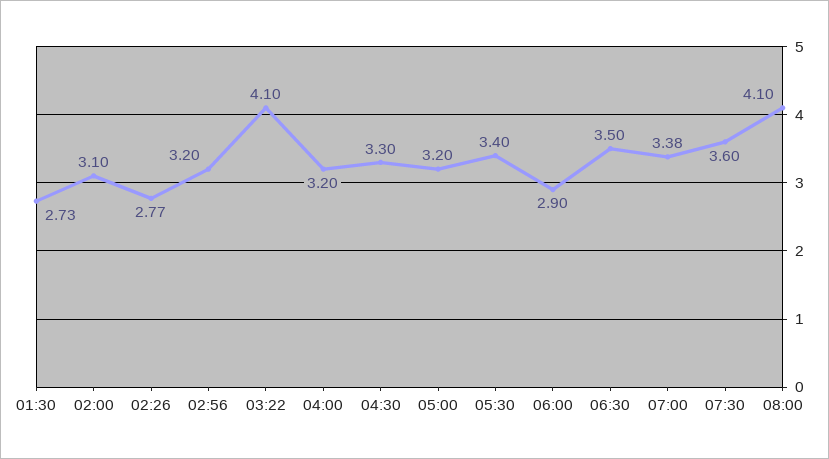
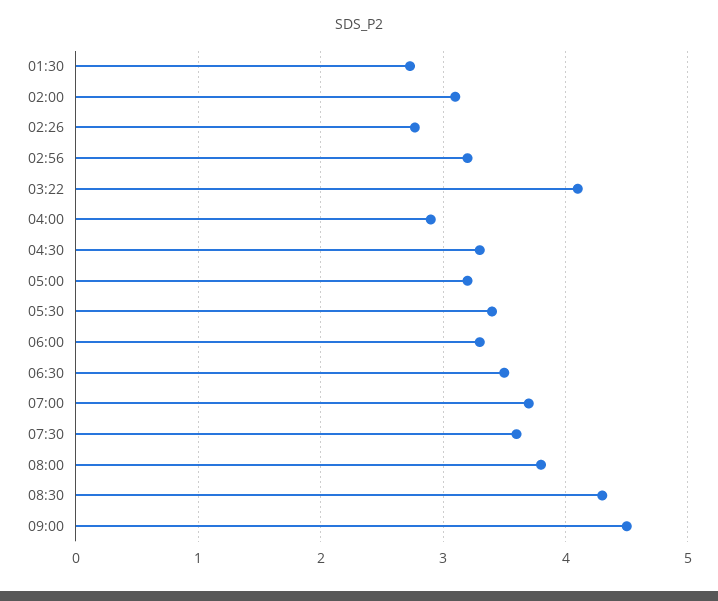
04:00: 3.2 -> 2.9
06:00: 2.9 -> 3.3
07:00: 3.38 -> 3.7
08:00: 4.1 -> 3.8
08:30: none -> 4.3
09:00: none -> 4.5

